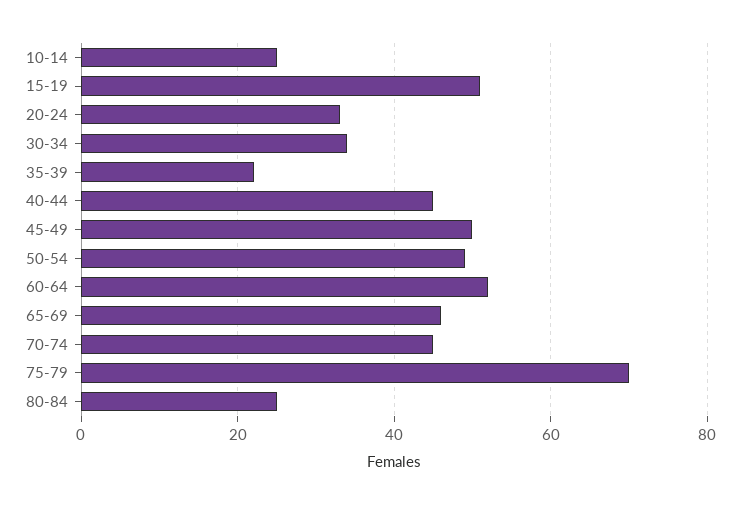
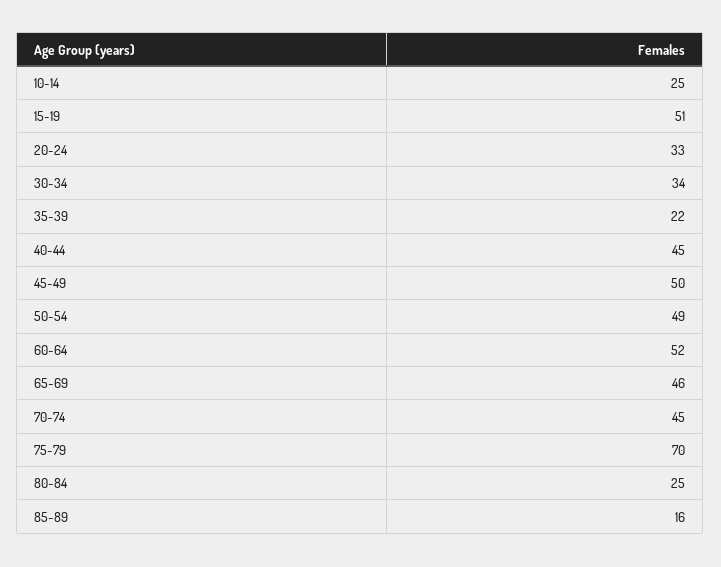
85-89: none -> 16

